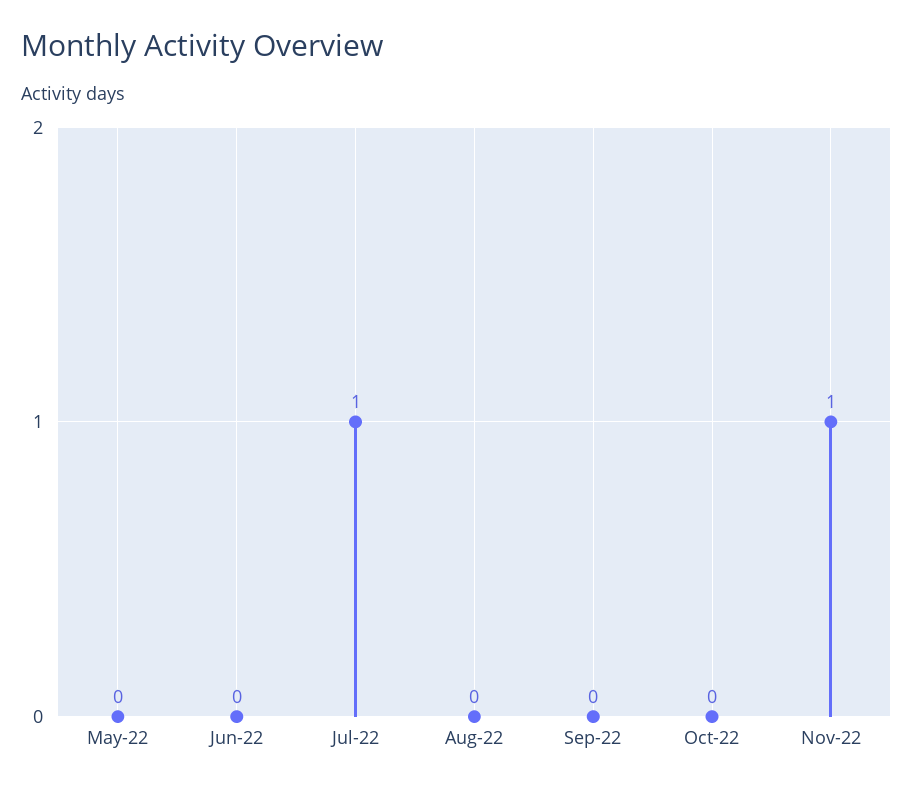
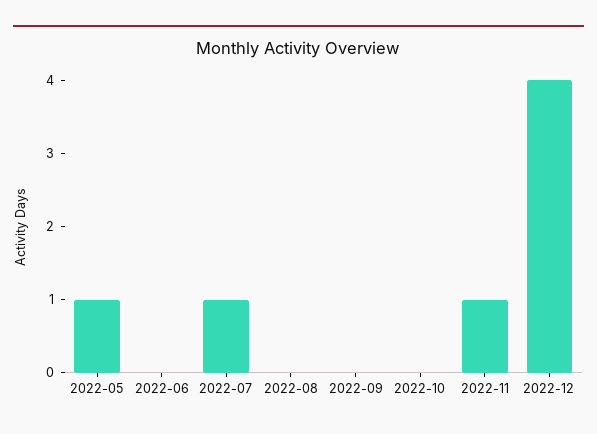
May-22: 0 -> 1
2022-12: none -> 4

